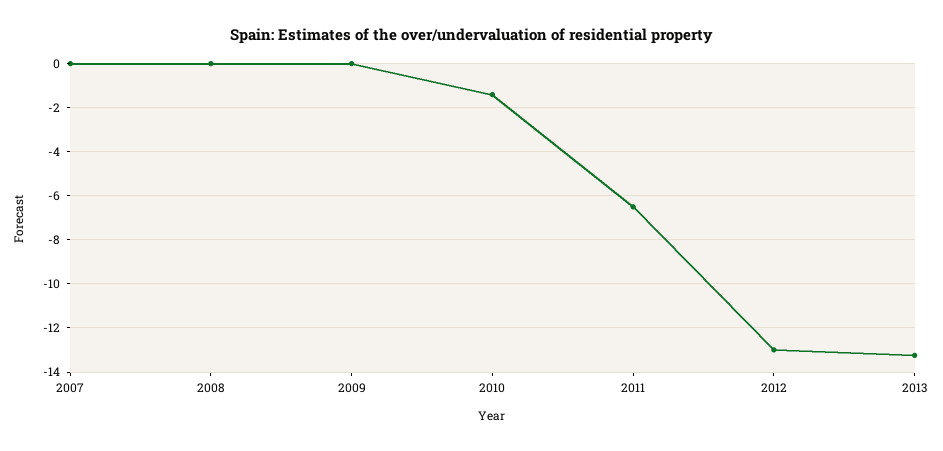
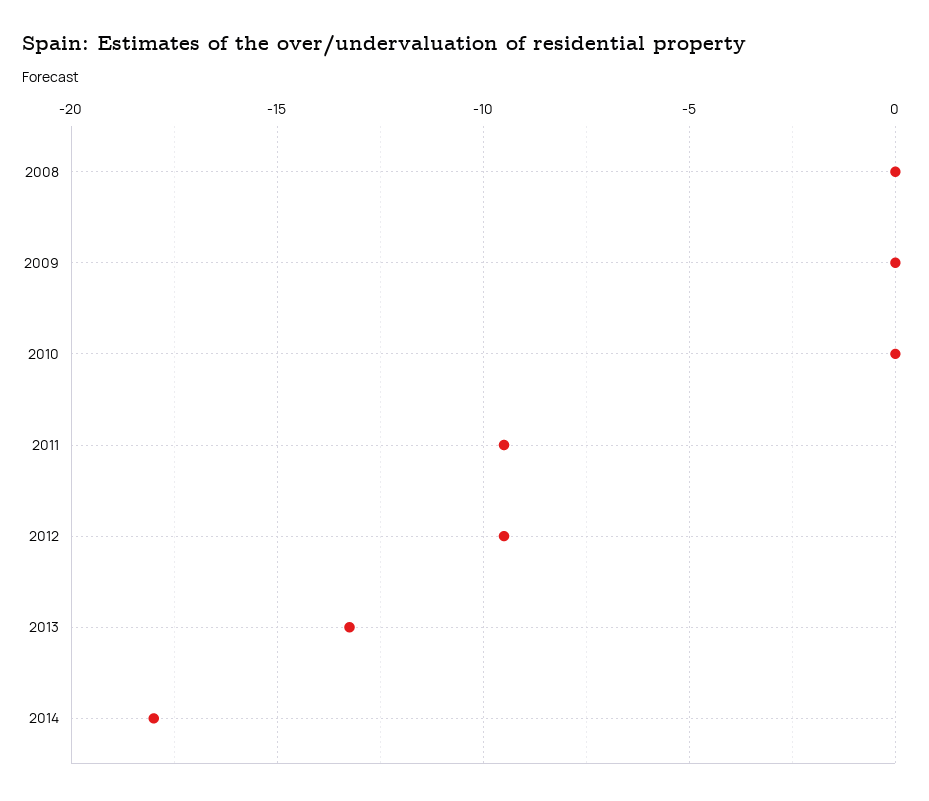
2007: 0 -> none
2010: -1.5 -> 0
2011: -6.5 -> -9.5
2012: -13 -> -9.5
2014: none -> -18

